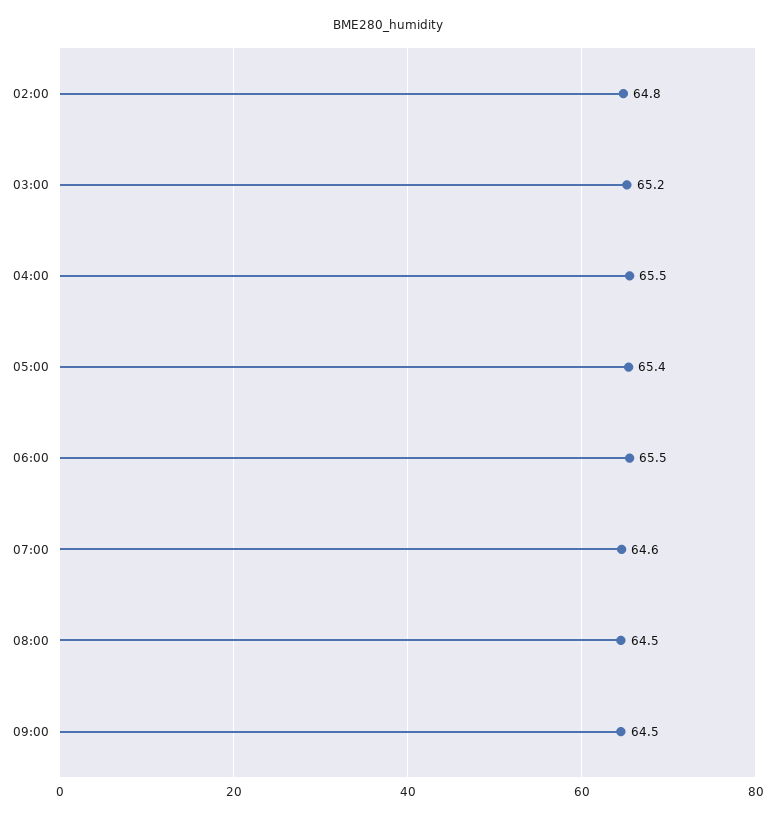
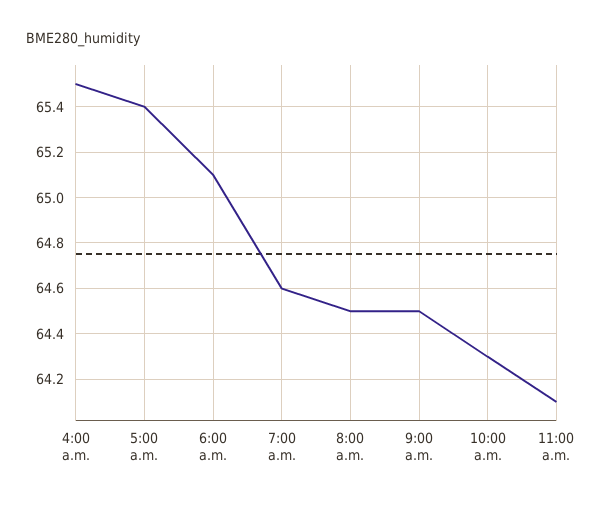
02:00: 64.8 -> none
03:00: 65.2 -> none
06:00: 65.5 -> 65.1
10:00 a.m.: none -> 64.3
11:00 a.m.: none -> 64.1

